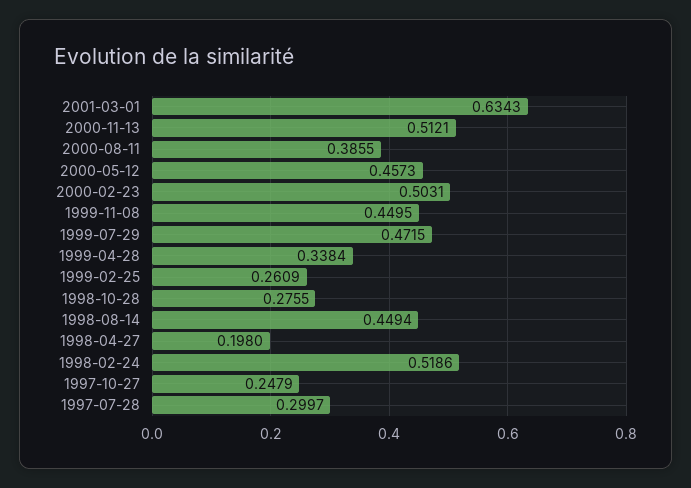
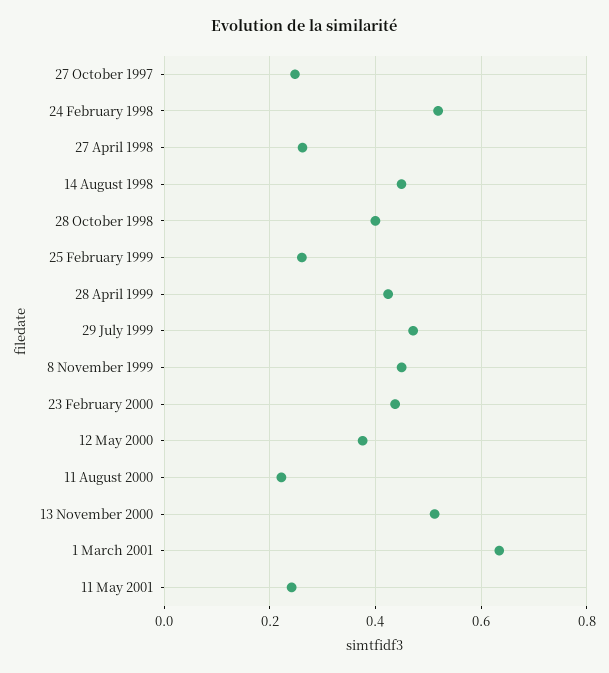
2000-08-11: 0.3855 -> 0.22
2000-05-12: 0.4573 -> 0.38
2000-02-23: 0.5031 -> 0.44
1999-04-28: 0.3384 -> 0.42
1998-10-28: 0.2755 -> 0.4
1998-04-27: 0.198 -> 0.26
1997-07-28: 0.2997 -> none
11 May 2001: none -> 0.24

